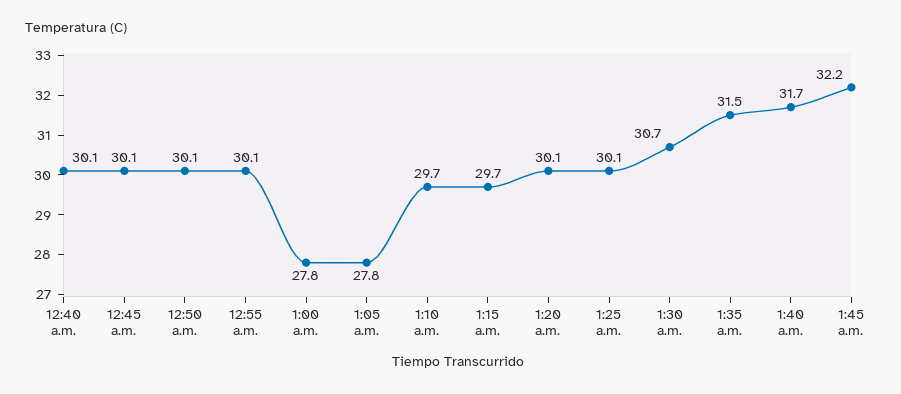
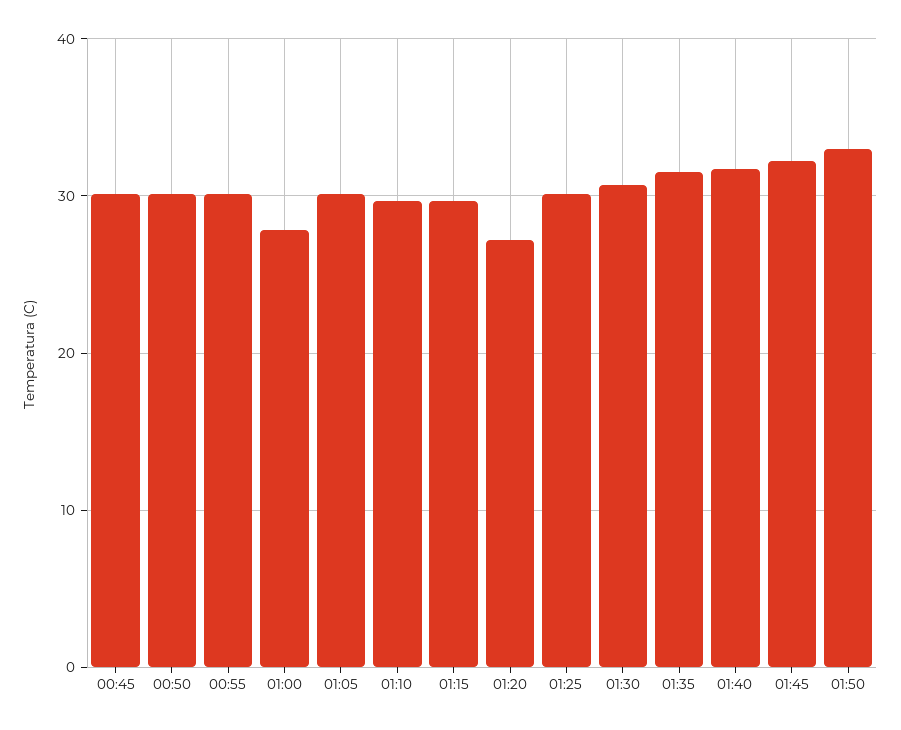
12:40 a.m.: 30.1 -> none
1:05 a.m.: 27.8 -> 30
1:20 a.m.: 30.1 -> 27
01:50: none -> 33

